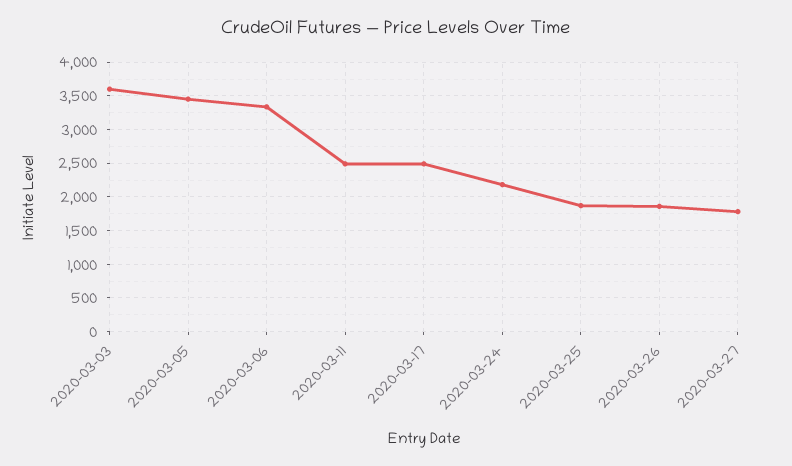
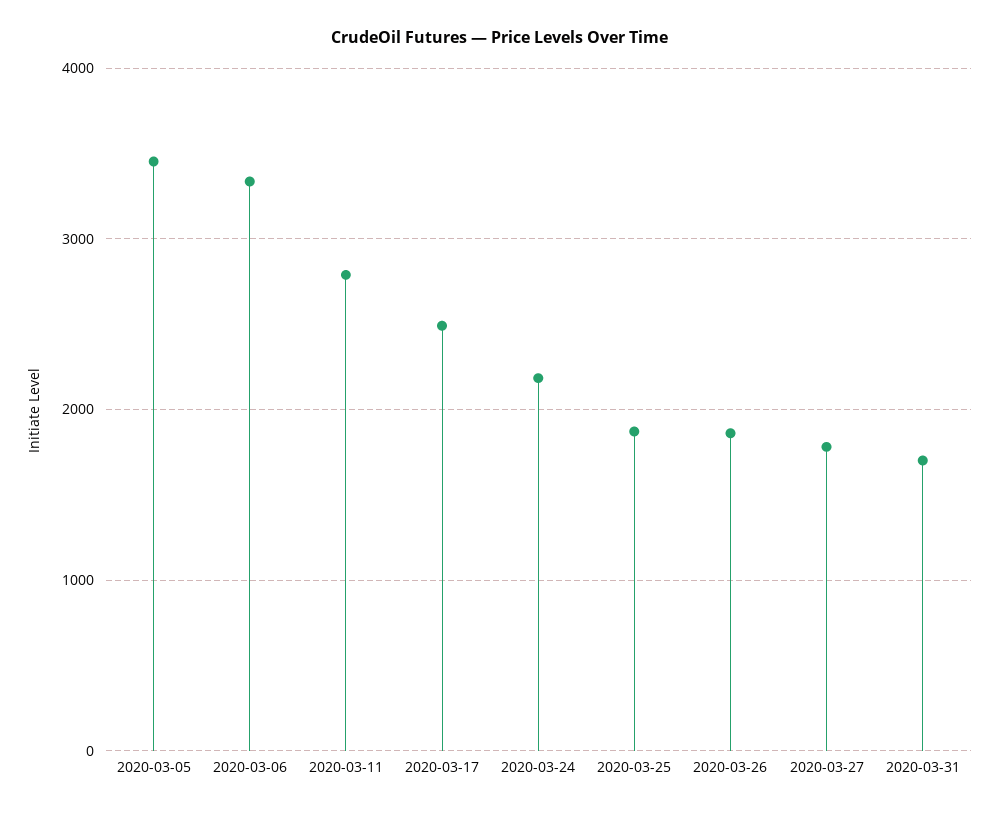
2020-03-03: 3600 -> none
2020-03-11: 2500 -> 2800
2020-03-31: none -> 1700

